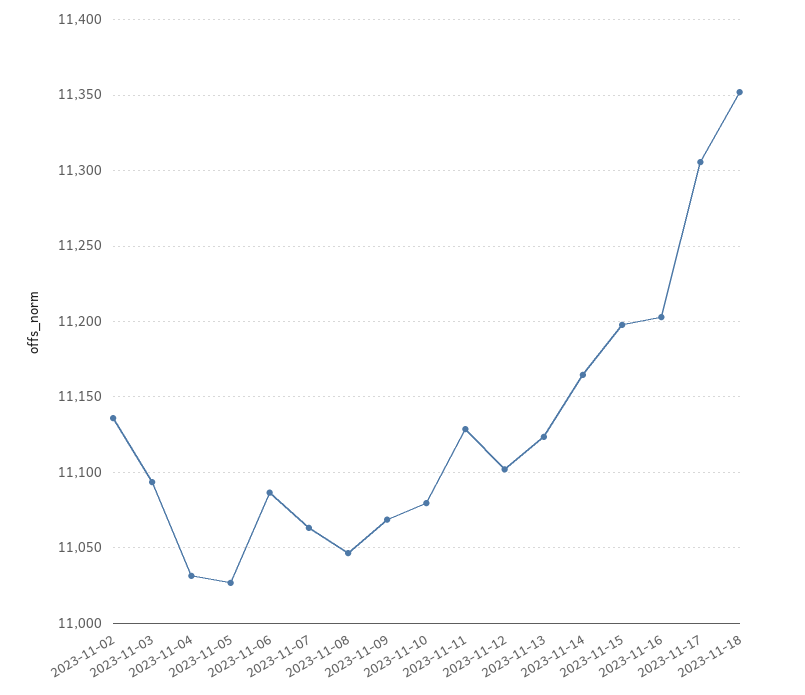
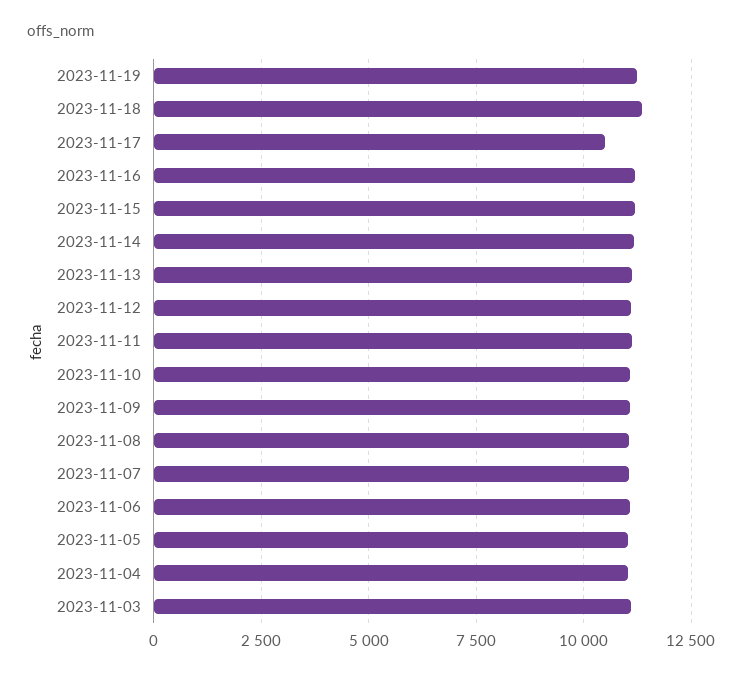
2023-11-02: 11135 -> none
2023-11-17: 11305 -> 10500
2023-11-19: none -> 11250

